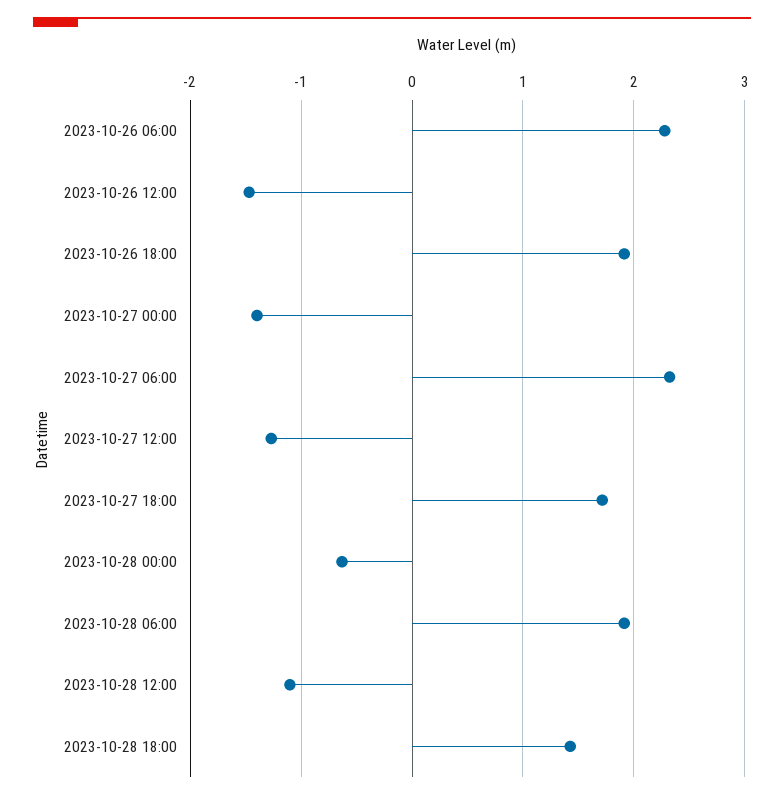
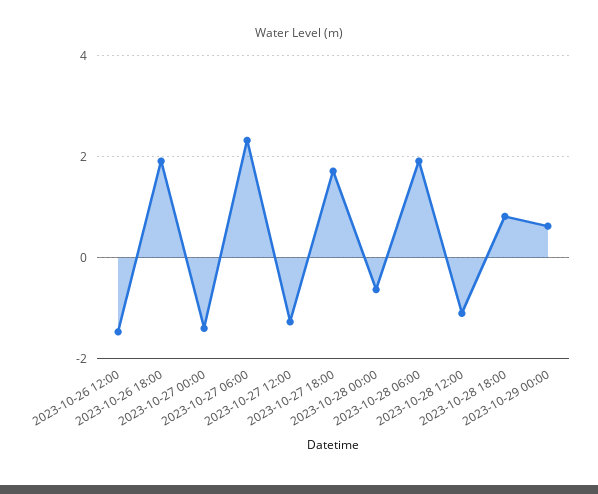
2023-10-26 06:00: 2.3 -> none
2023-10-28 18:00: 1.4 -> 0.8
2023-10-29 00:00: none -> 0.6

